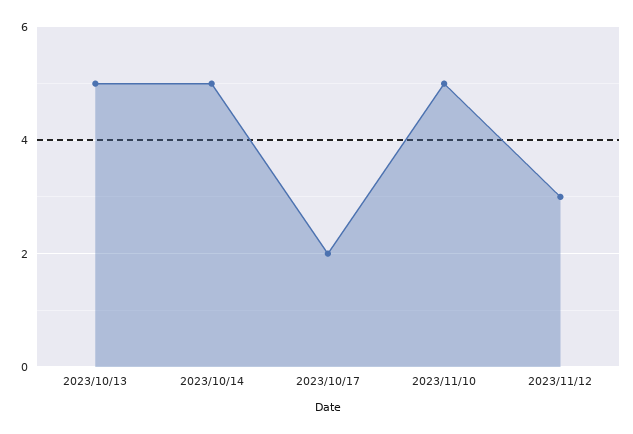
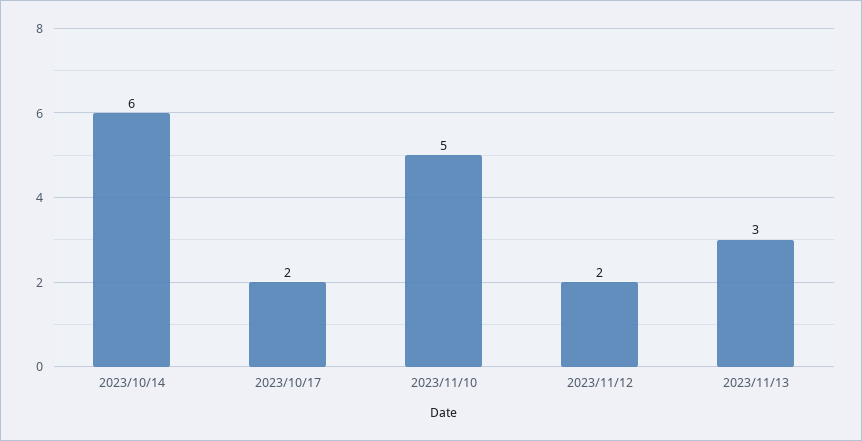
2023/10/13: 5 -> none
2023/10/14: 5 -> 6
2023/11/12: 3 -> 2
2023/11/13: none -> 3

